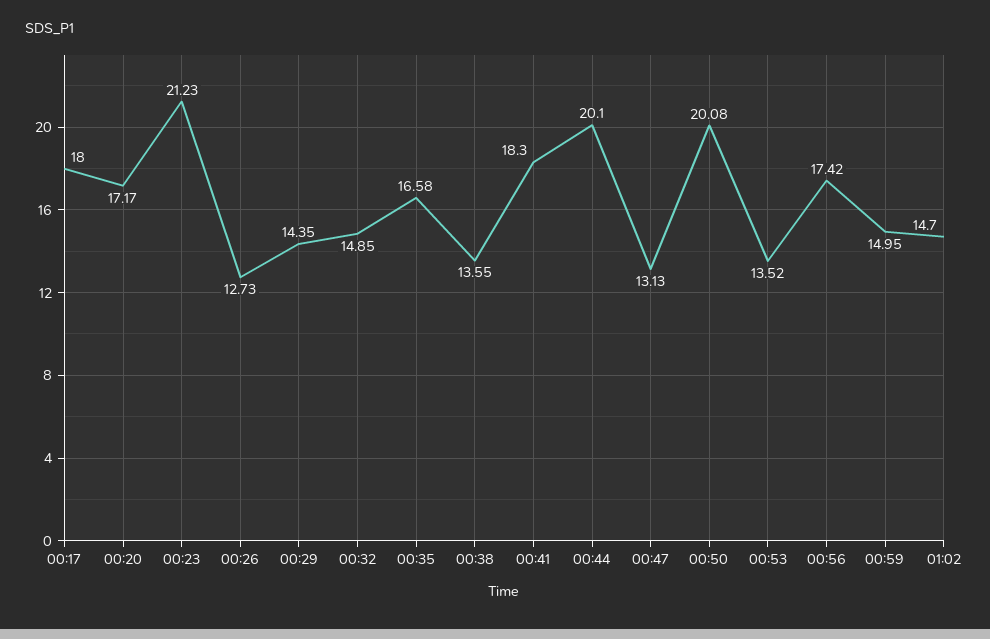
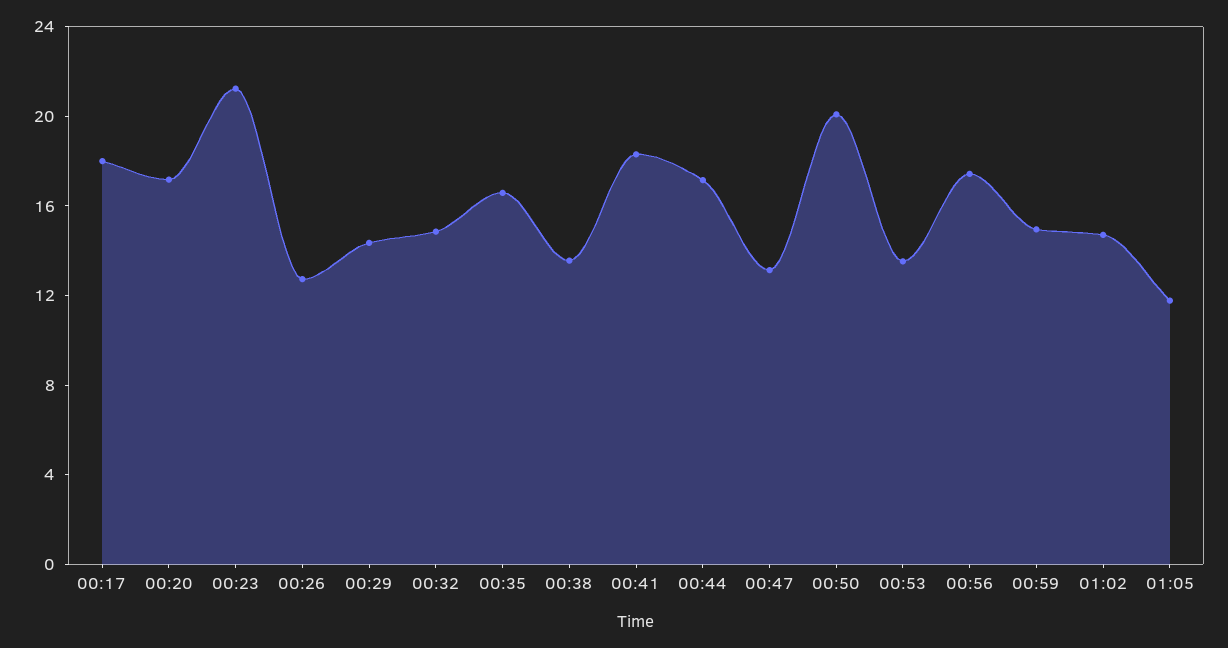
00:44: 20.1 -> 17
01:05: none -> 12

